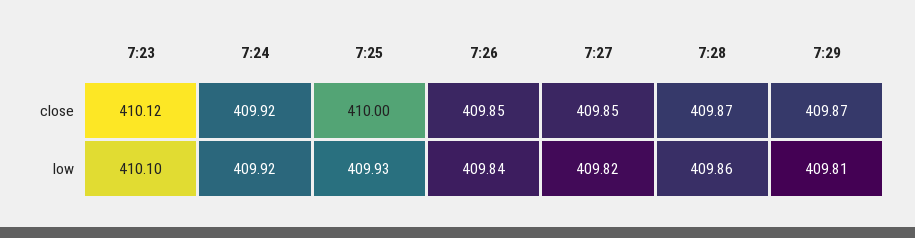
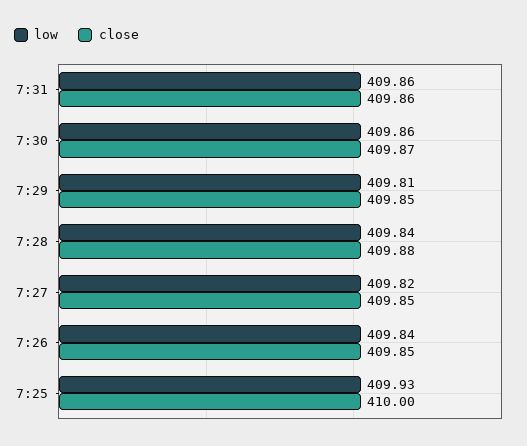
close, 7:23: 410.12 -> none
close, 7:24: 409.92 -> none
close, 7:28: 409.87 -> 409.88
close, 7:29: 409.87 -> 409.85
low, 7:23: 410.1 -> none
low, 7:24: 409.92 -> none
low, 7:28: 409.86 -> 409.84
low, 7:31: none -> 409.86
close, 7:31: none -> 409.86
low, 7:30: none -> 409.86
close, 7:30: none -> 409.87

